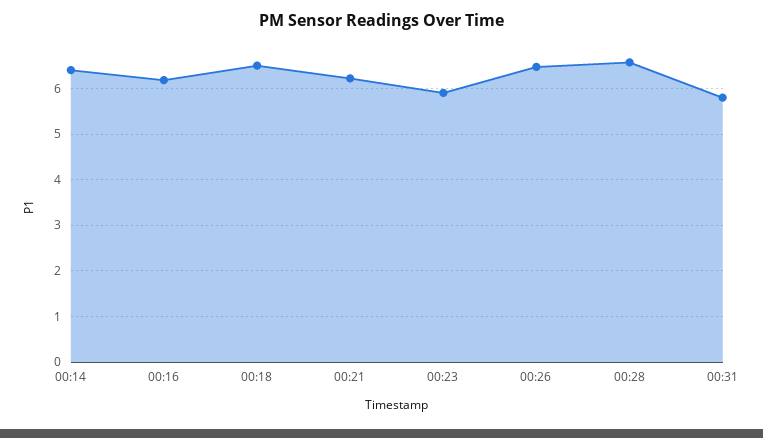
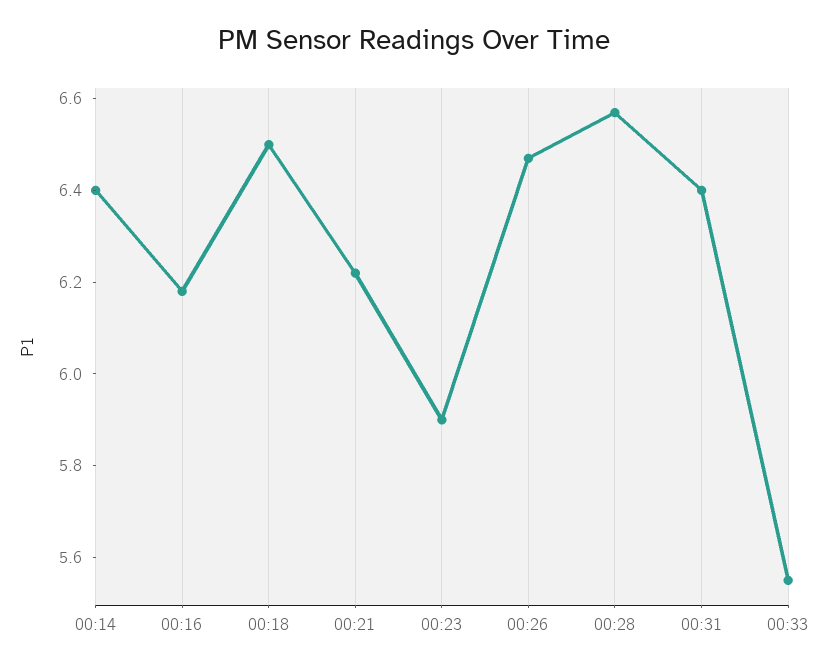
00:31: 5.8 -> 6.4
00:33: none -> 5.55

